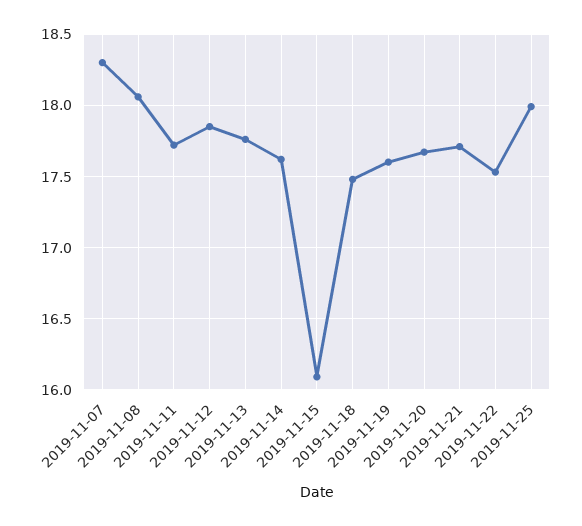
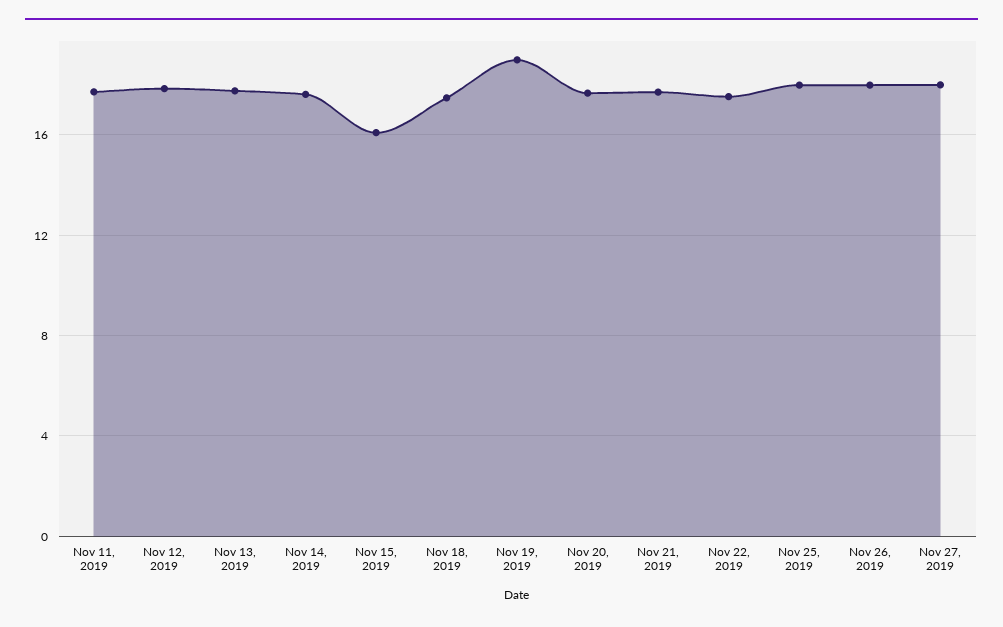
2019-11-07: 18.3 -> none
2019-11-08: 18.05 -> none
2019-11-19: 17.6 -> 19
Nov 26, 2019: none -> 18
Nov 27, 2019: none -> 18

